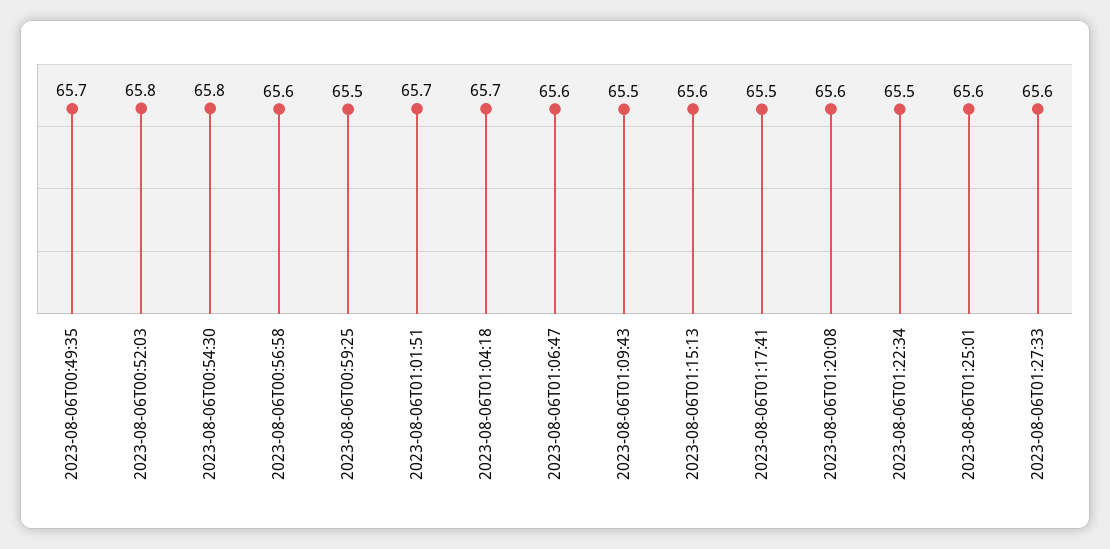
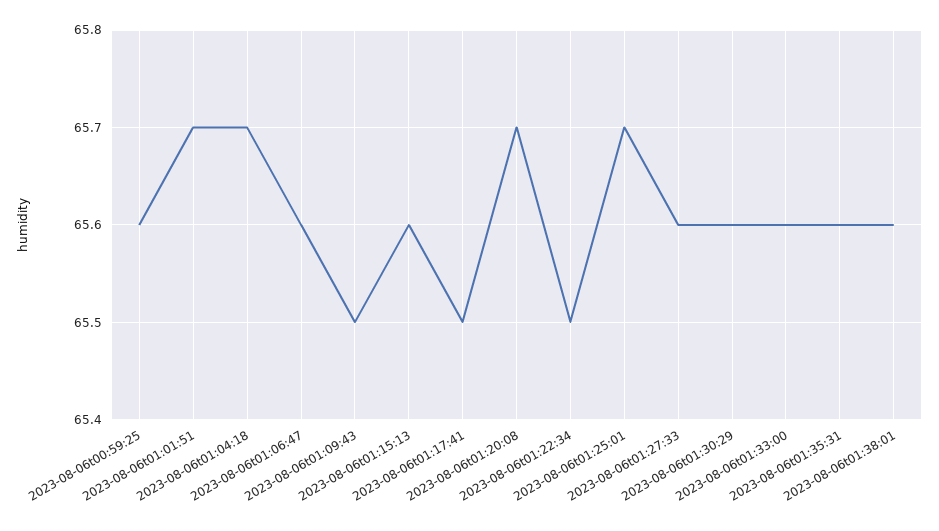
2023-08-06T00:49:35: 65.7 -> none
2023-08-06T00:52:03: 65.8 -> none
2023-08-06T00:54:30: 65.8 -> none
2023-08-06T00:56:58: 65.6 -> none
2023-08-06T00:59:25: 65.5 -> 65.6
2023-08-06T01:20:08: 65.6 -> 65.7
2023-08-06T01:25:01: 65.6 -> 65.7
2023-08-06t01:30:29: none -> 65.6
2023-08-06t01:33:00: none -> 65.6
2023-08-06t01:35:31: none -> 65.6
2023-08-06t01:38:01: none -> 65.6

